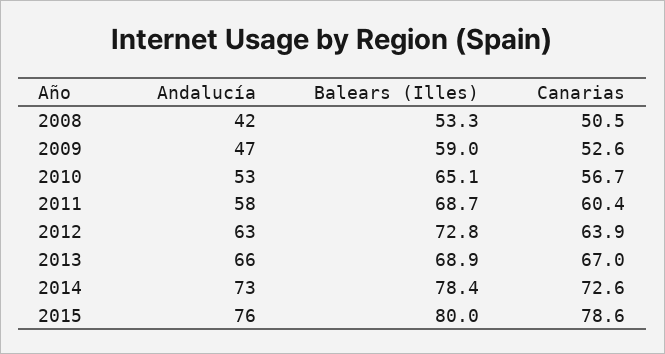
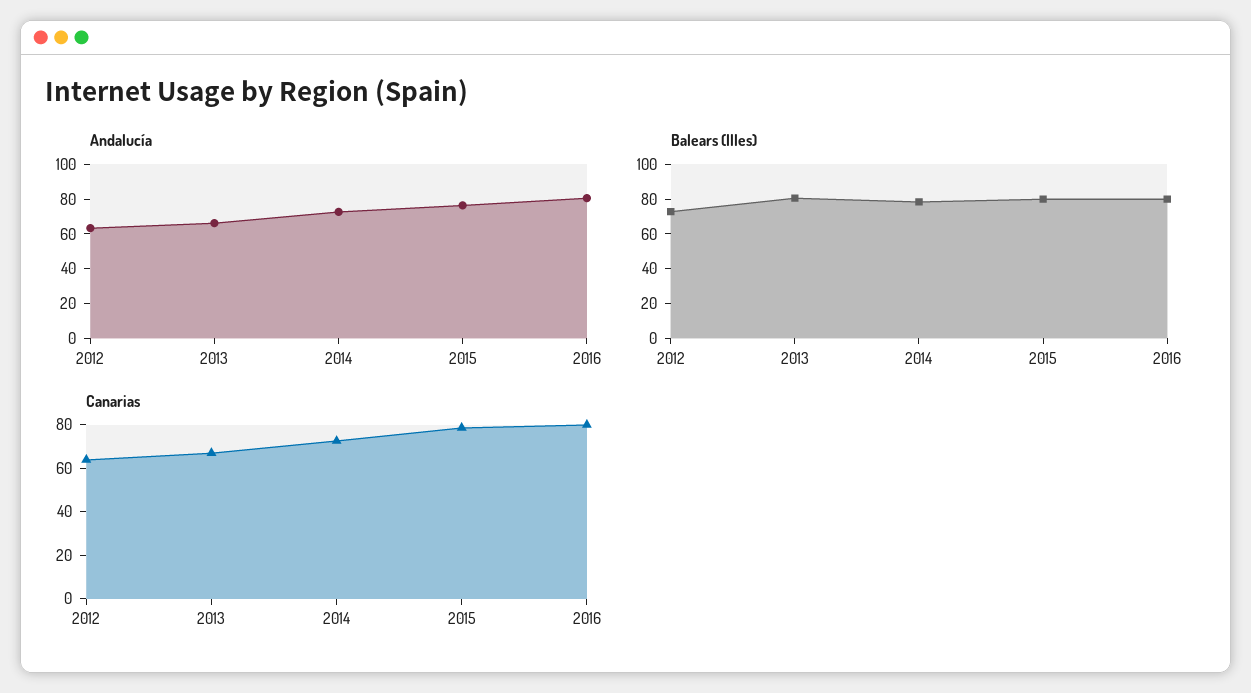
Andalucía, 2008: 42 -> none
Balears (Illes), 2008: 53.3 -> none
Canarias, 2008: 50.5 -> none
Andalucía, 2009: 47 -> none
Balears (Illes), 2009: 59 -> none
Canarias, 2009: 52.6 -> none
Andalucía, 2010: 53 -> none
Balears (Illes), 2010: 65.1 -> none
Canarias, 2010: 56.7 -> none
Andalucía, 2011: 58 -> none
Balears (Illes), 2011: 68.7 -> none
Canarias, 2011: 60.4 -> none
Balears (Illes), 2013: 68.9 -> 80
Andalucía, 2016: none -> 80
Balears (Illes), 2016: none -> 80
Canarias, 2016: none -> 80

